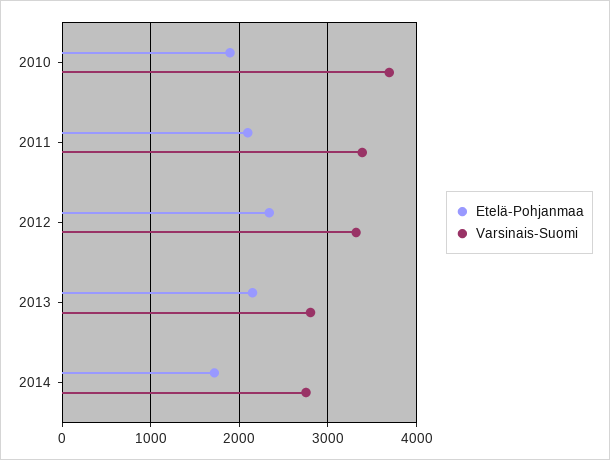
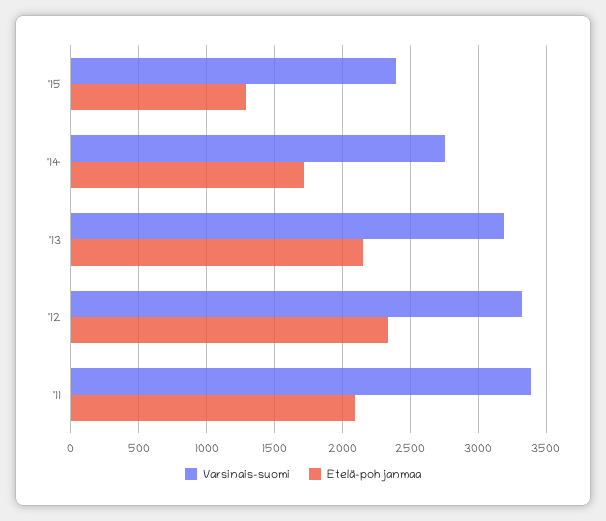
Etelä-Pohjanmaa, 2010: 1900 -> none
Varsinais-Suomi, 2010: 3700 -> none
Varsinais-Suomi, 2013: 2800 -> 3200
Varsinais-Suomi, '15: none -> 2400
Etelä-Pohjanmaa, '15: none -> 1300

